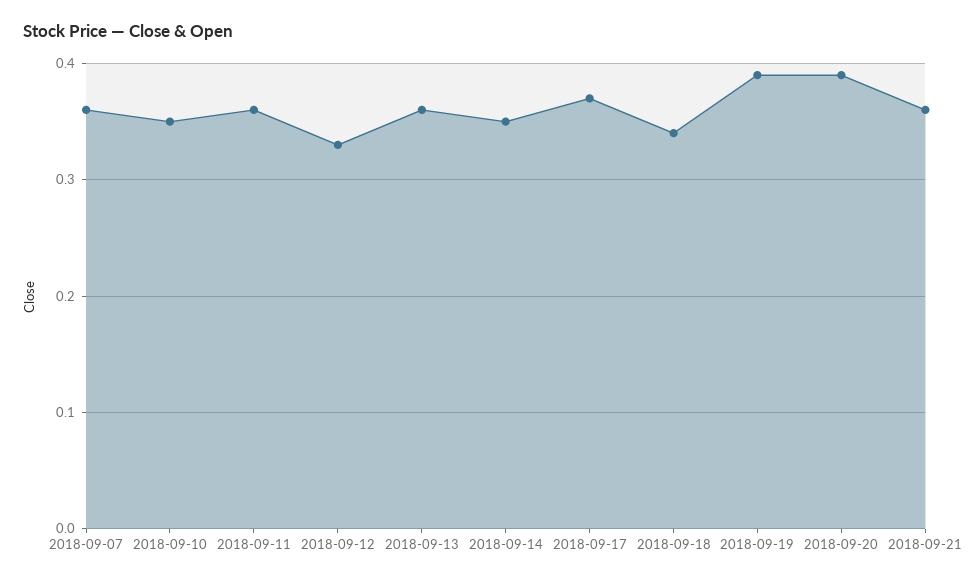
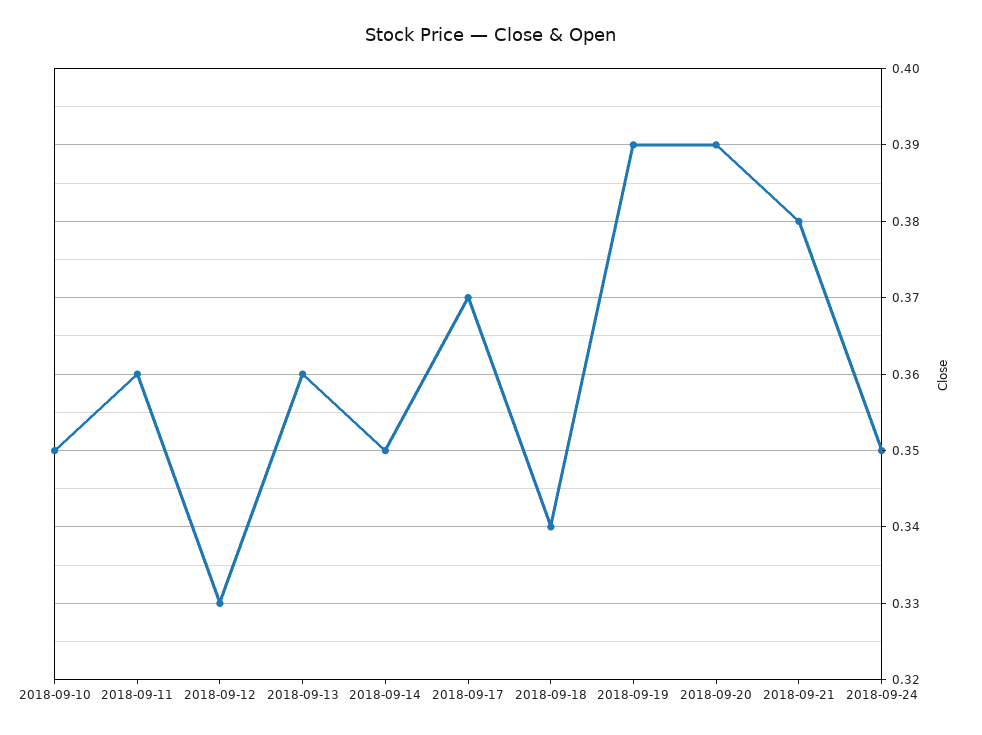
2018-09-07: 0.36 -> none
2018-09-21: 0.36 -> 0.38
2018-09-24: none -> 0.35

